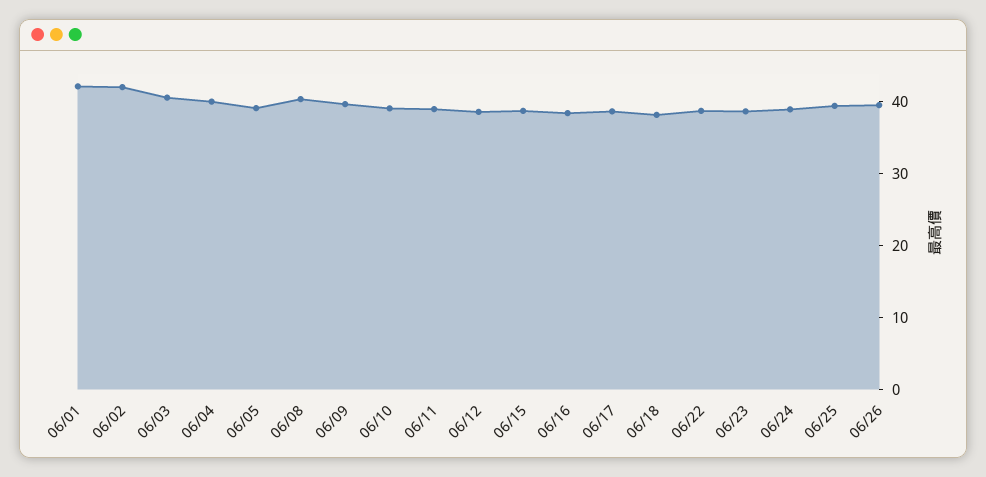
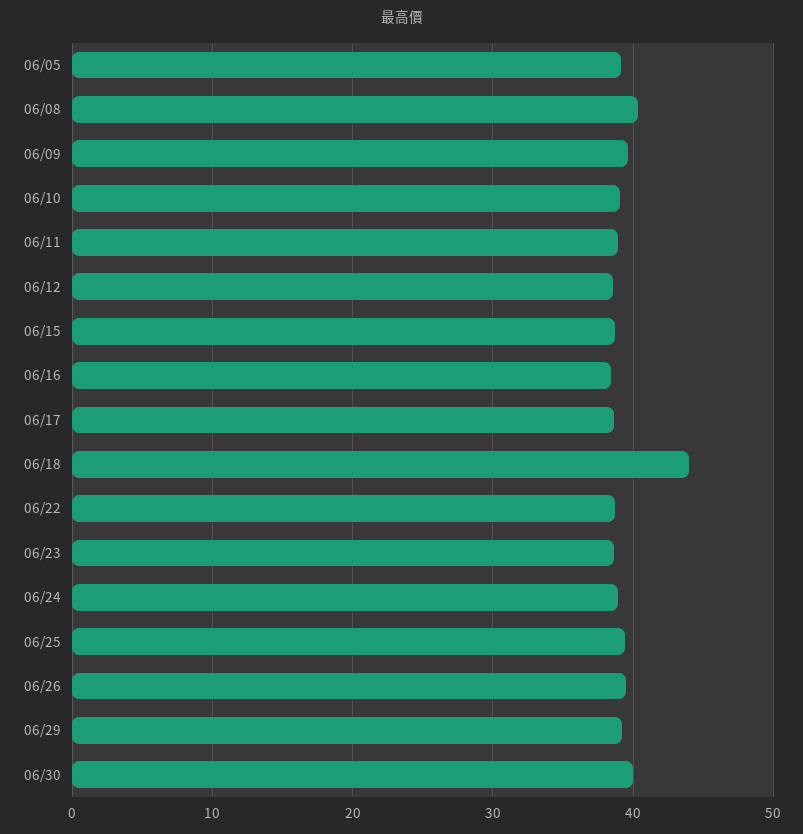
06/01: 42 -> none
06/02: 42 -> none
06/03: 40 -> none
06/04: 40 -> none
06/18: 38 -> 44
06/29: none -> 39
06/30: none -> 40

